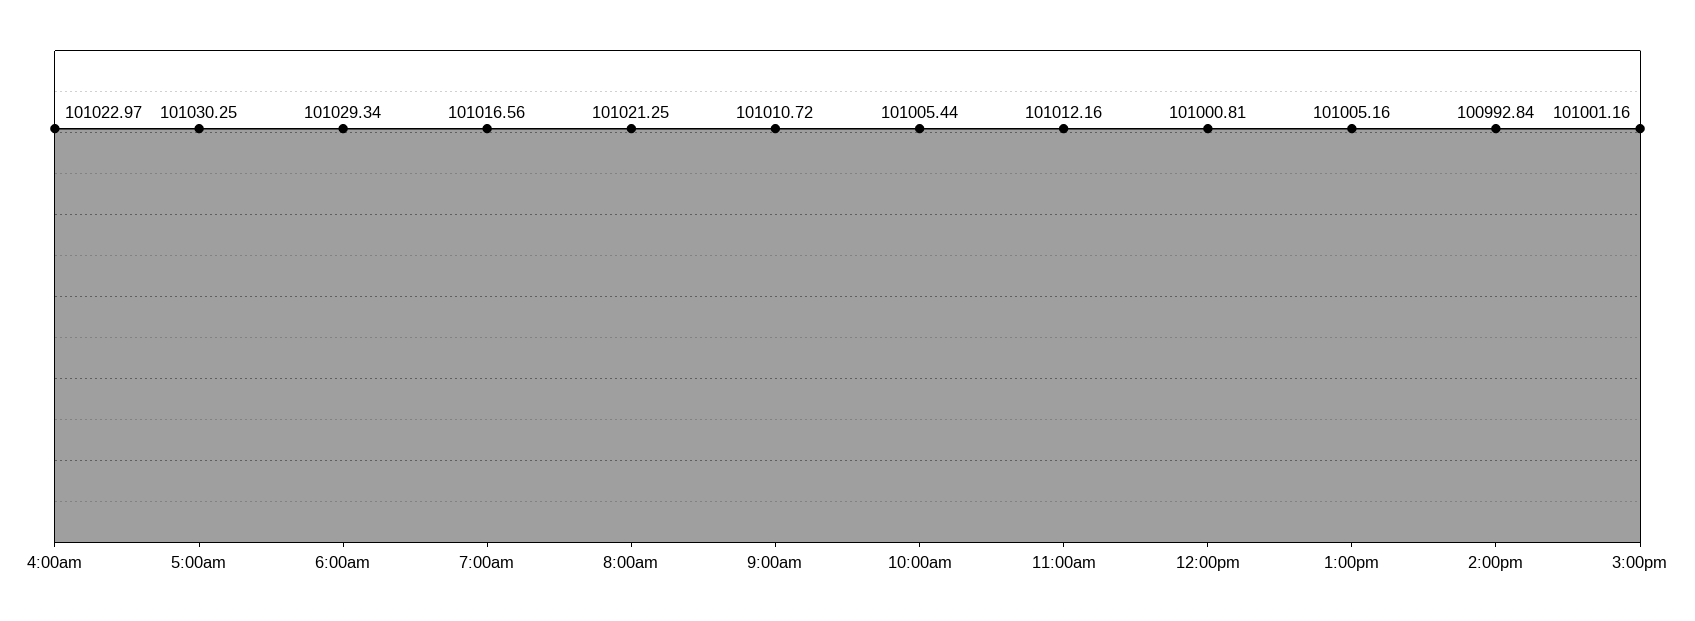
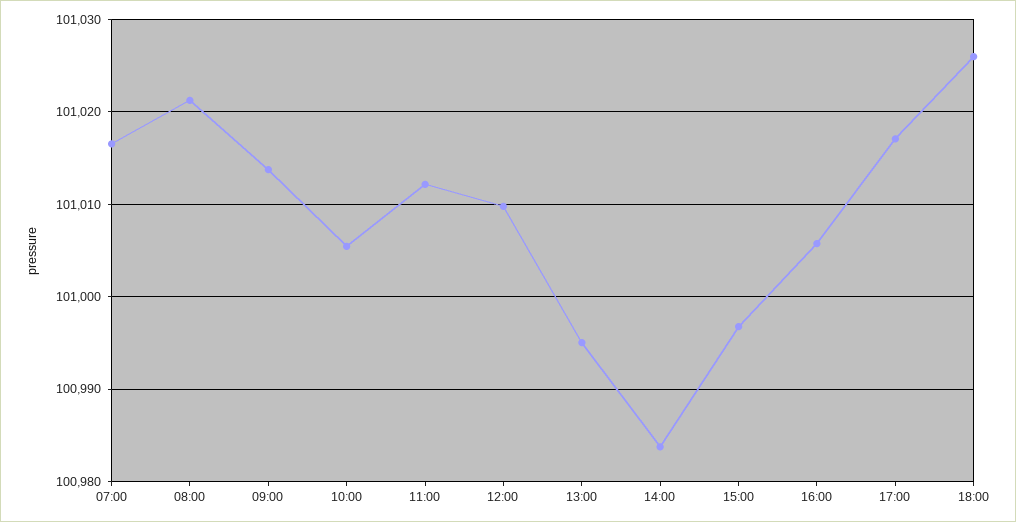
4:00am: 101022.97 -> none
5:00am: 101030.25 -> none
6:00am: 101029.34 -> none
9:00am: 101010.72 -> 101014
12:00pm: 101000.81 -> 101010
1:00pm: 101005.16 -> 100995
2:00pm: 100992.84 -> 100984
3:00pm: 101001.16 -> 100997
16:00: none -> 101006
17:00: none -> 101017
18:00: none -> 101026

